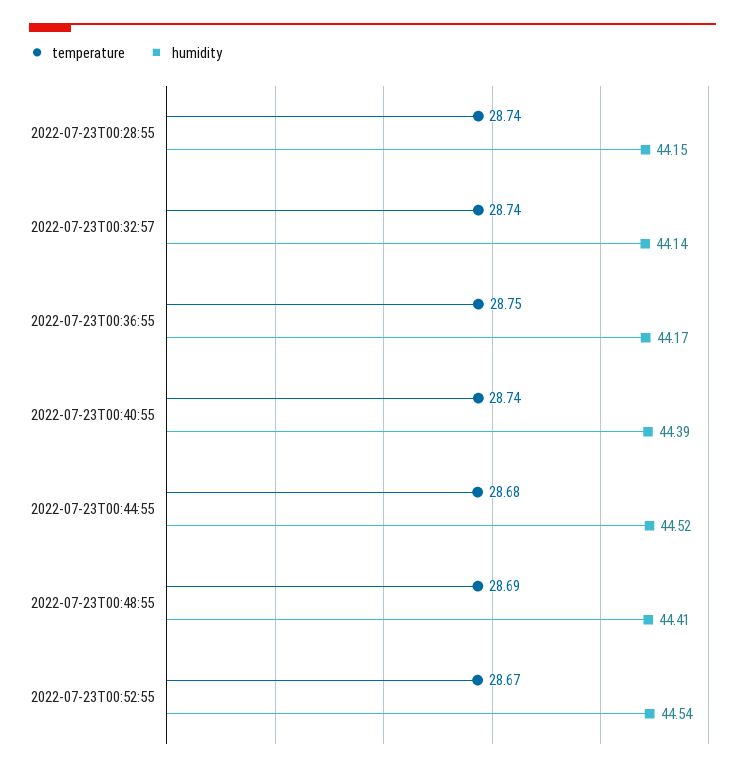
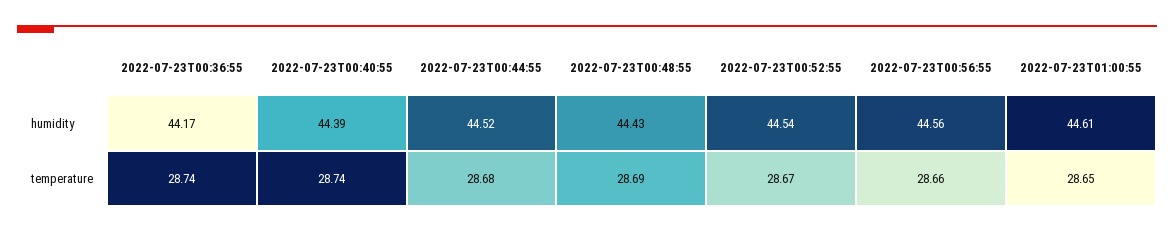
temperature, 2022-07-23T00:28:55: 28.74 -> none
humidity, 2022-07-23T00:28:55: 44.15 -> none
temperature, 2022-07-23T00:32:57: 28.74 -> none
humidity, 2022-07-23T00:32:57: 44.14 -> none
temperature, 2022-07-23T00:36:55: 28.75 -> 28.74
humidity, 2022-07-23T00:48:55: 44.41 -> 44.43
humidity, 2022-07-23T00:56:55: none -> 44.56
humidity, 2022-07-23T01:00:55: none -> 44.61
temperature, 2022-07-23T00:56:55: none -> 28.66
temperature, 2022-07-23T01:00:55: none -> 28.65

